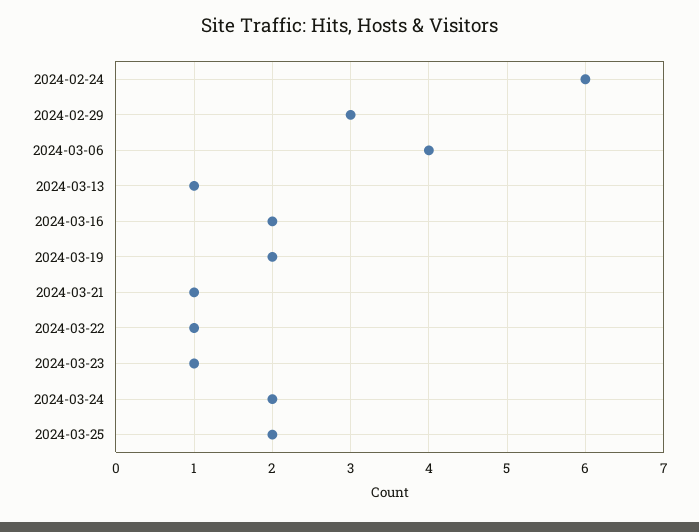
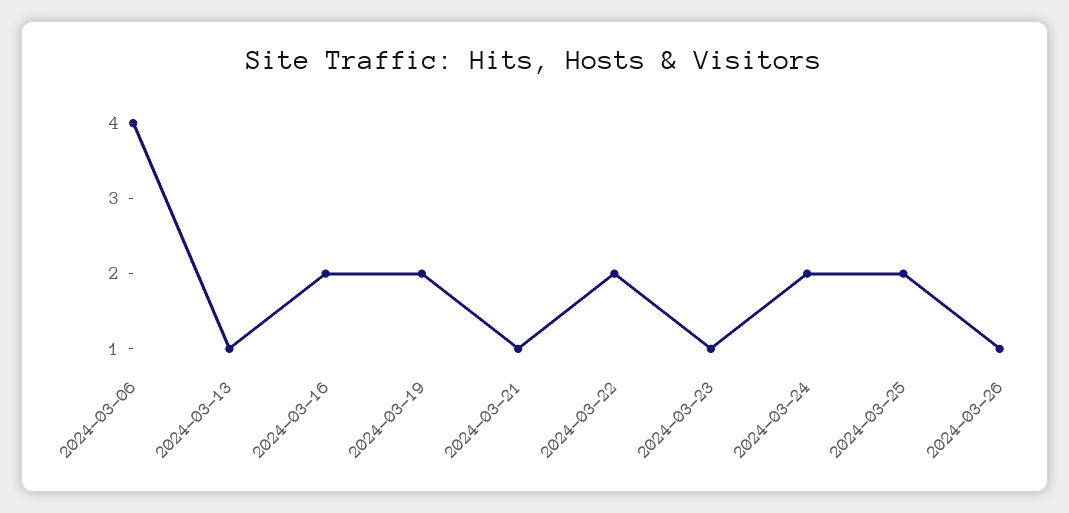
2024-02-24: 6 -> none
2024-02-29: 3 -> none
2024-03-22: 1 -> 2
2024-03-26: none -> 1

